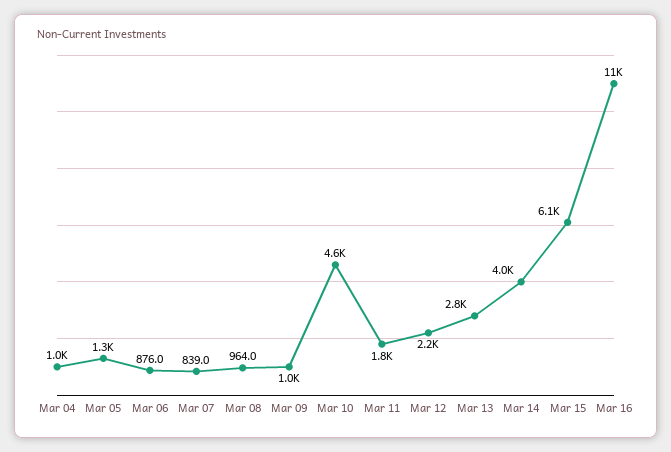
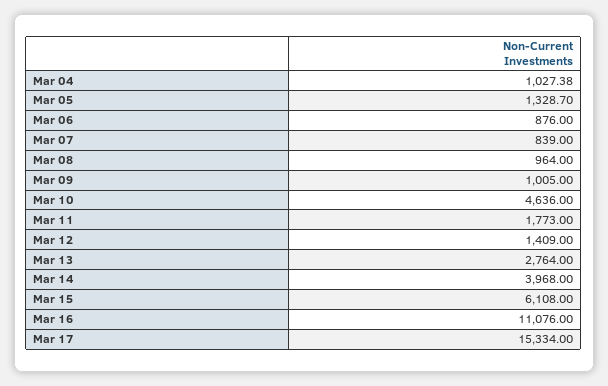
Mar 12: 2200 -> 1409
Mar 17: none -> 15334

